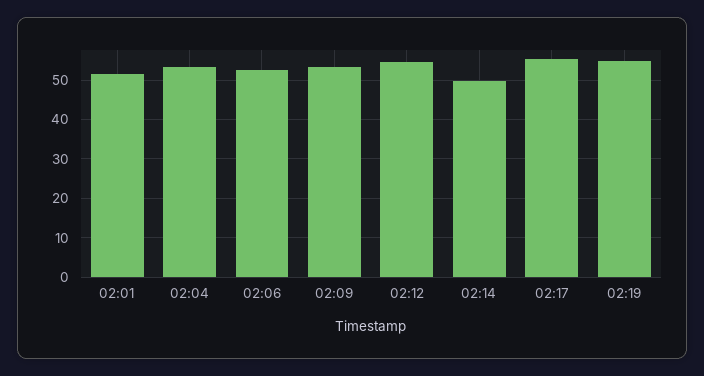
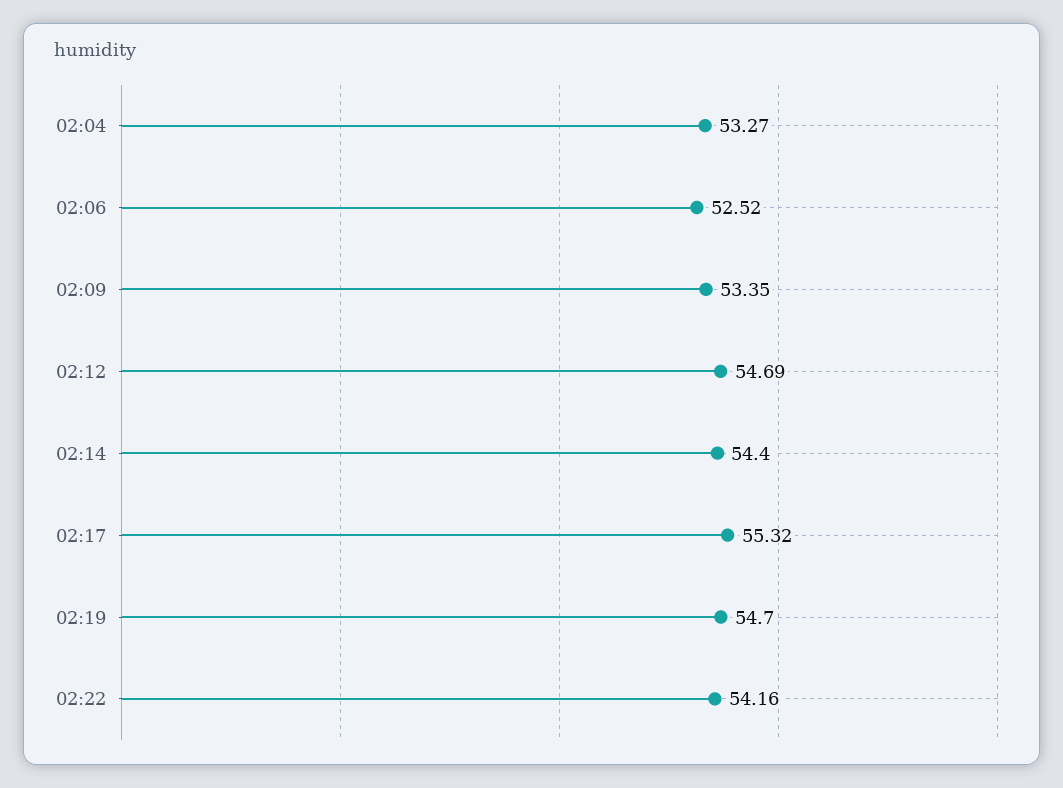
02:01: 52 -> none
02:14: 50 -> 54.4
02:22: none -> 54.16

